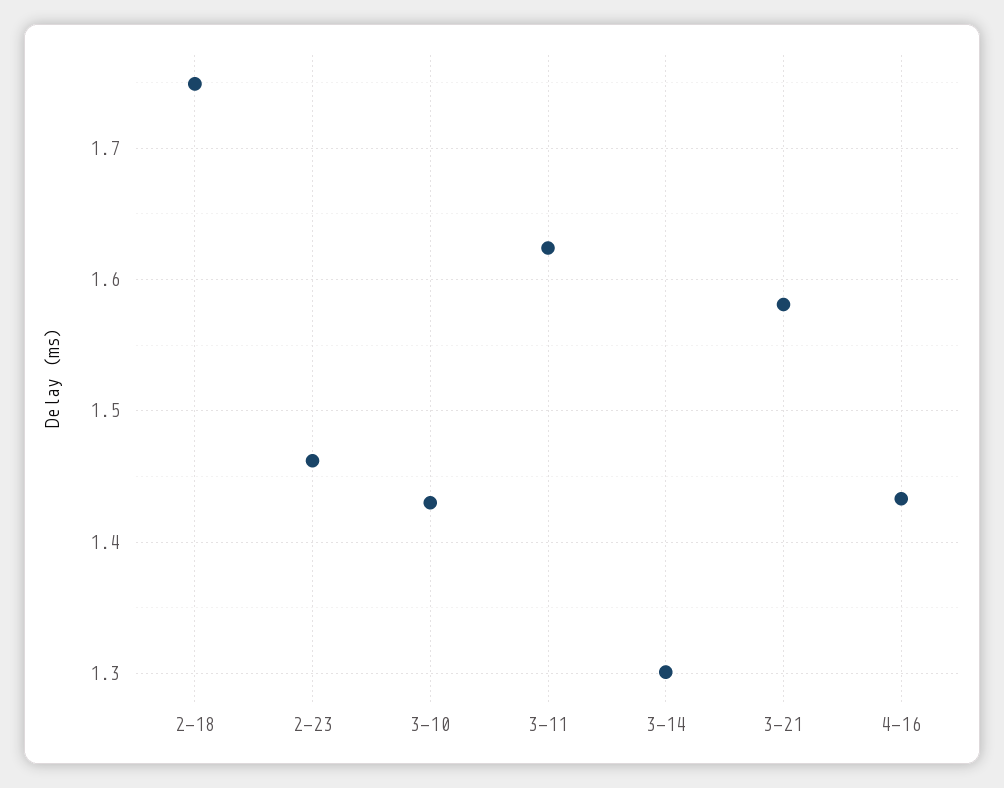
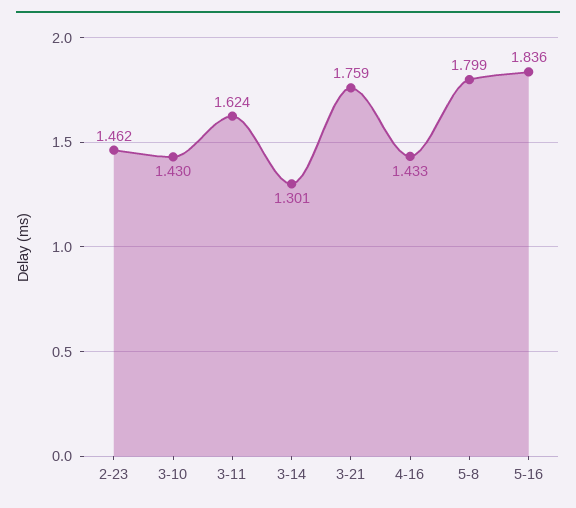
2-18: 1.75 -> none
3-21: 1.58 -> 1.759
5-8: none -> 1.799
5-16: none -> 1.836

